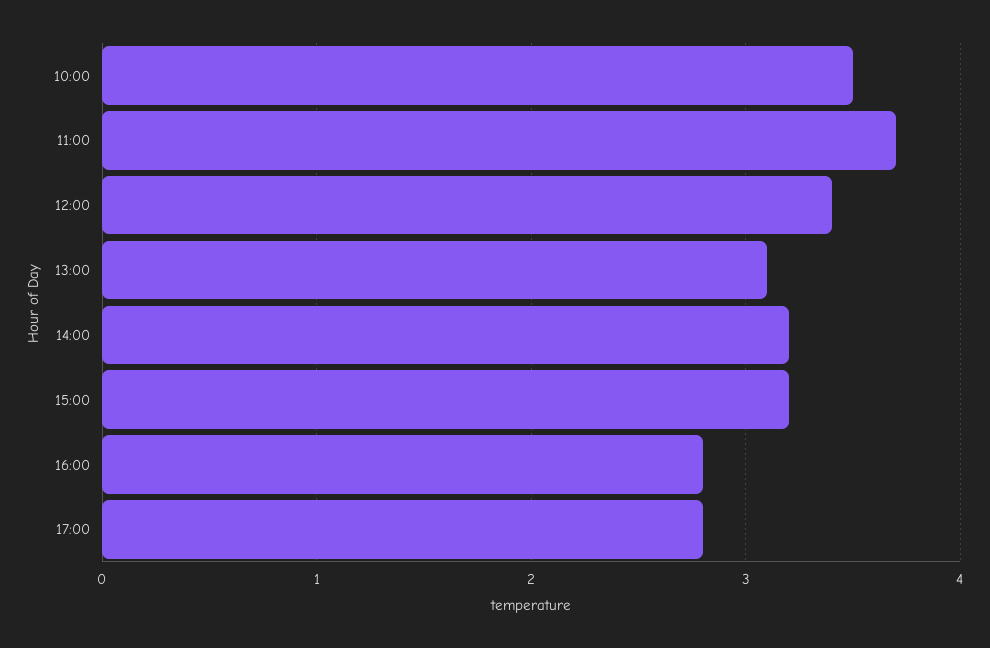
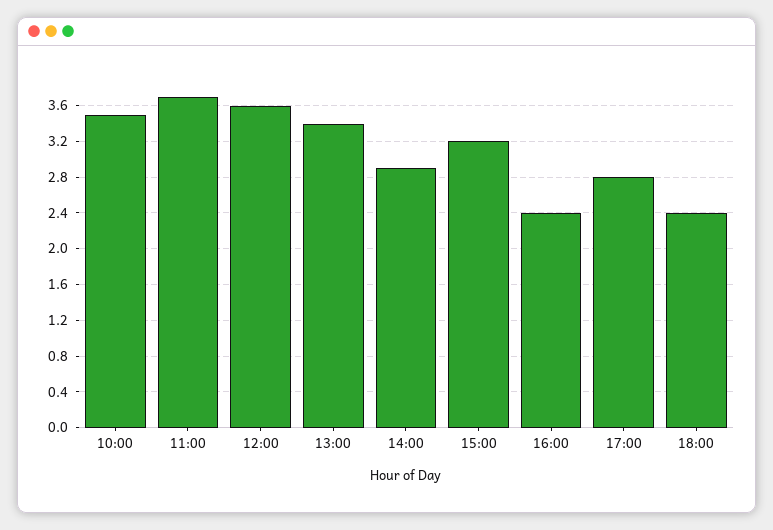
12:00: 3.4 -> 3.6
13:00: 3.1 -> 3.4
14:00: 3.2 -> 2.9
16:00: 2.8 -> 2.4
18:00: none -> 2.4

